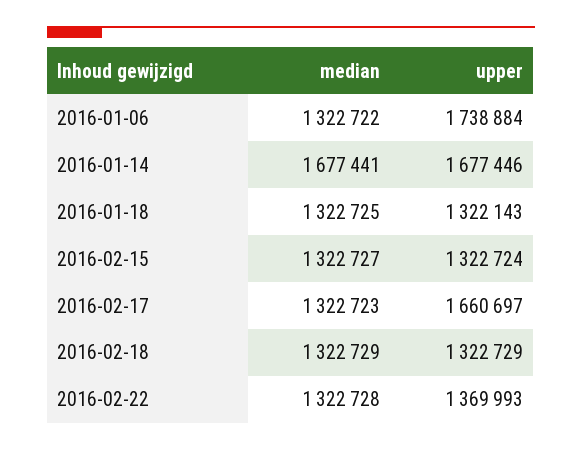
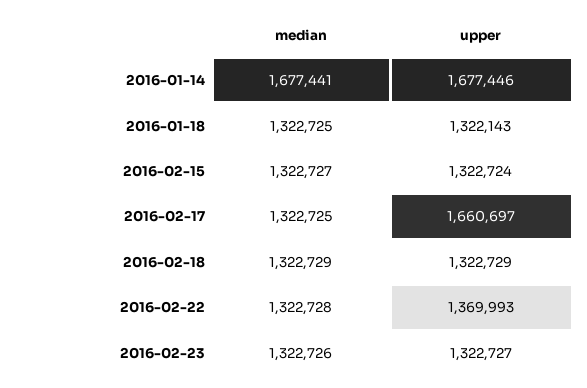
median, 2016-01-06: 1322722 -> none
upper, 2016-01-06: 1738884 -> none
median, 2016-02-17: 1322723 -> 1322725
median, 2016-02-23: none -> 1322726
upper, 2016-02-23: none -> 1322727

